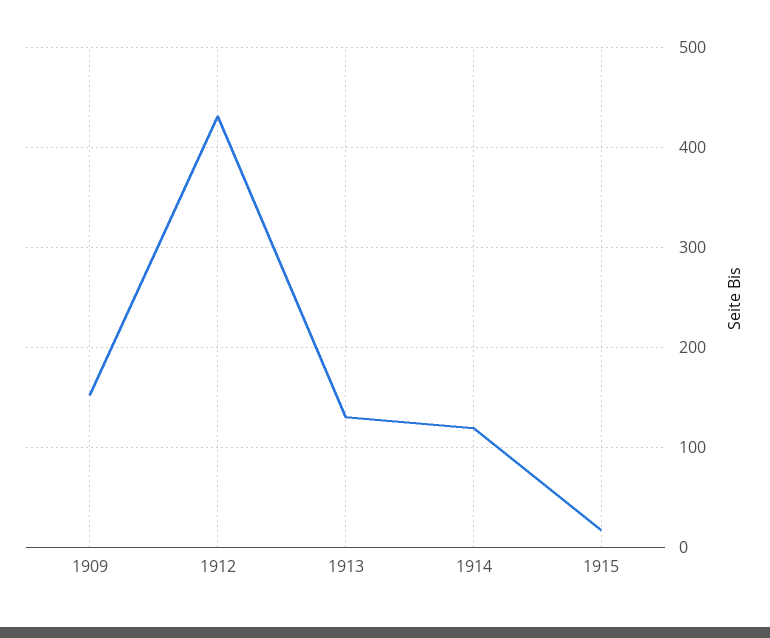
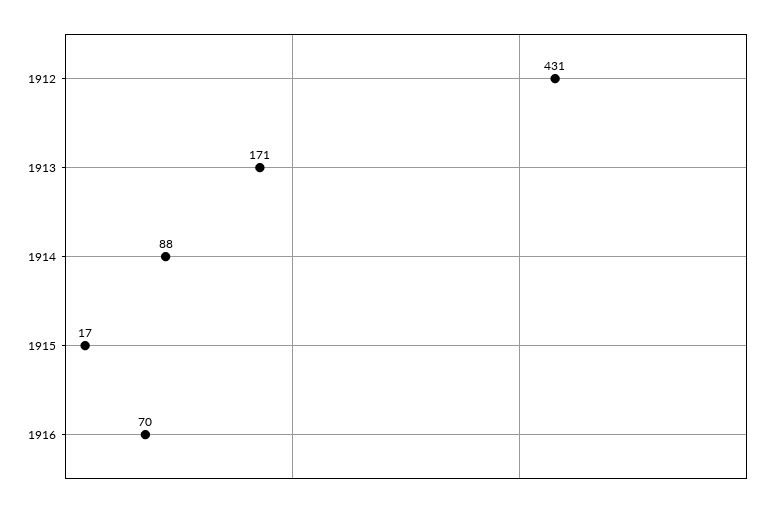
1909: 150 -> none
1913: 130 -> 171
1914: 120 -> 88
1916: none -> 70

